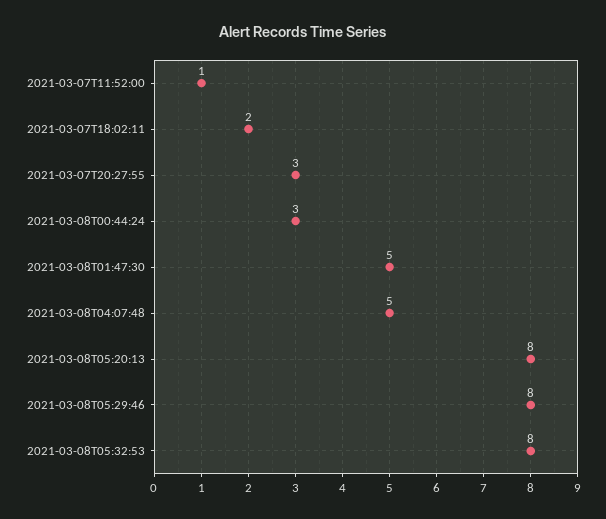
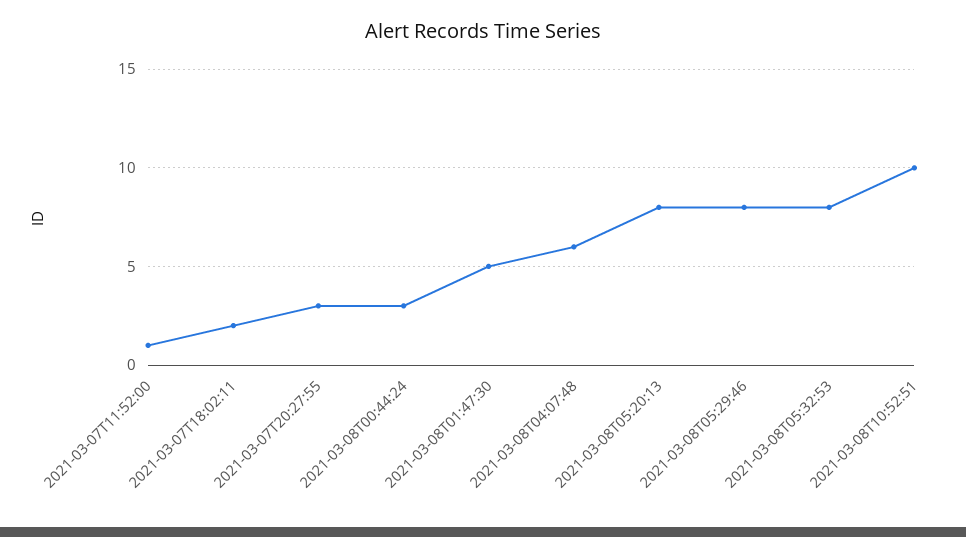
2021-03-08T04:07:48: 5 -> 6
2021-03-08T10:52:51: none -> 10

